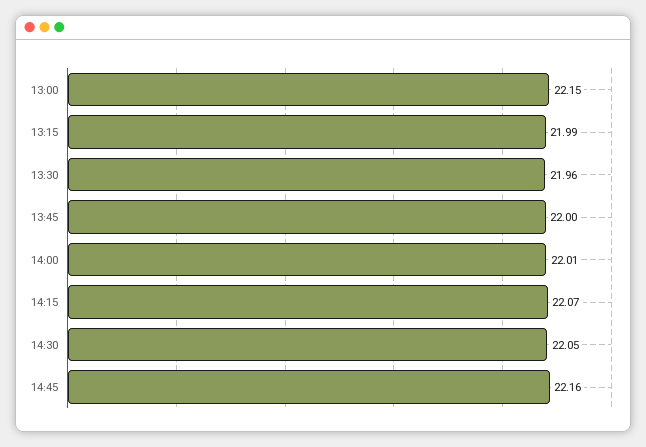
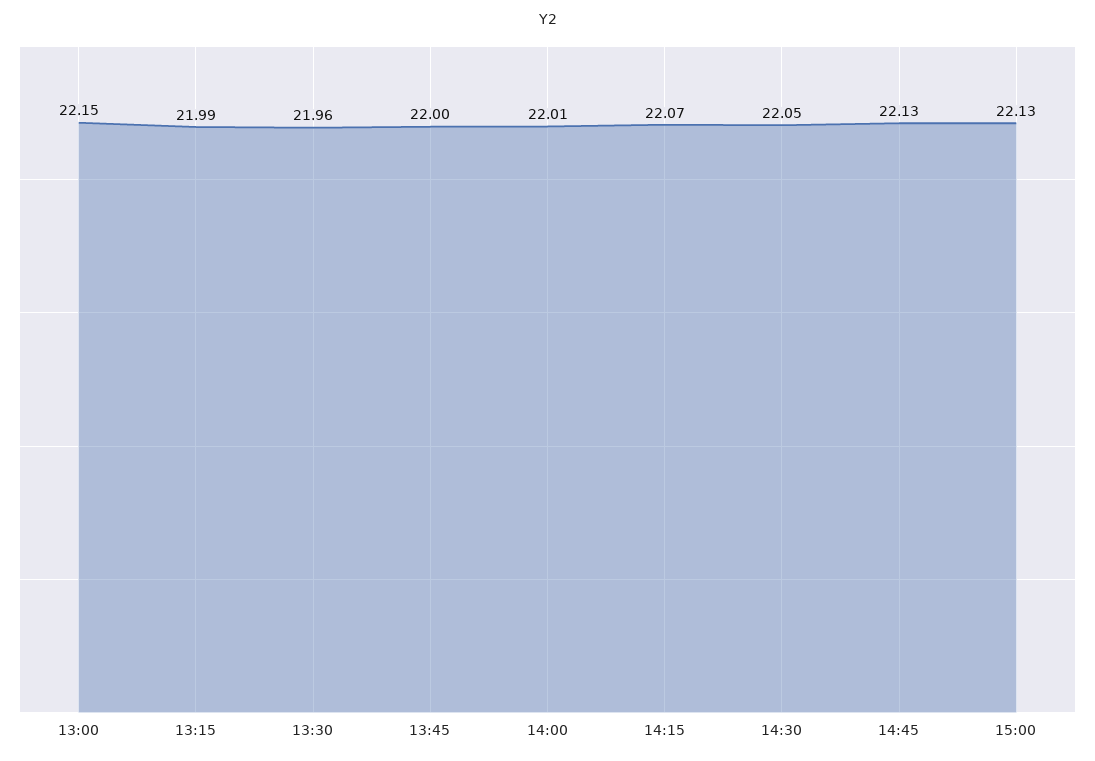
14:45: 22.16 -> 22.13
15:00: none -> 22.13

